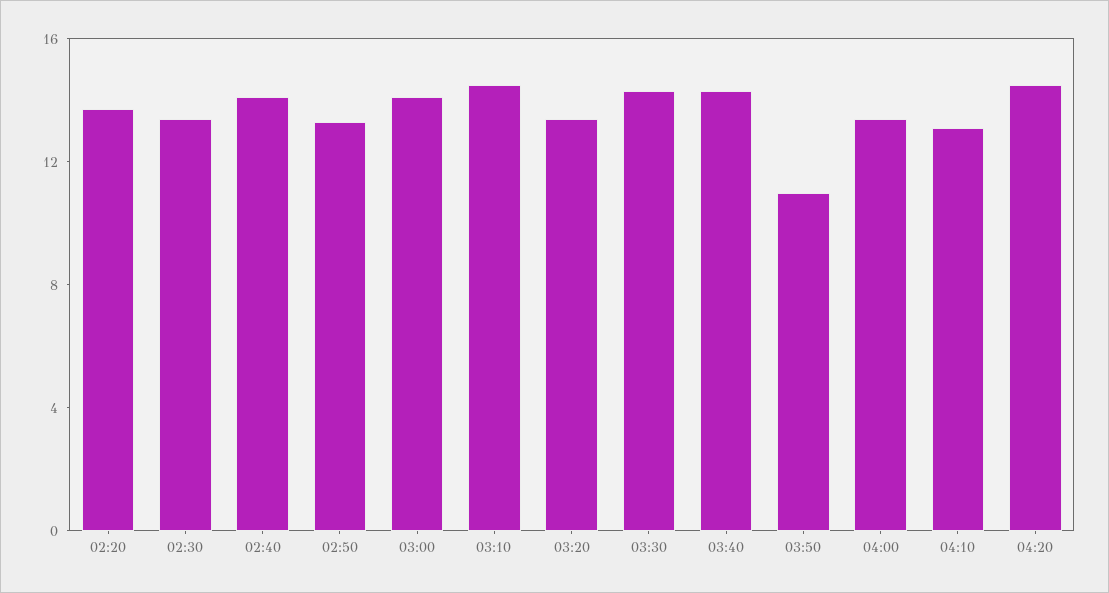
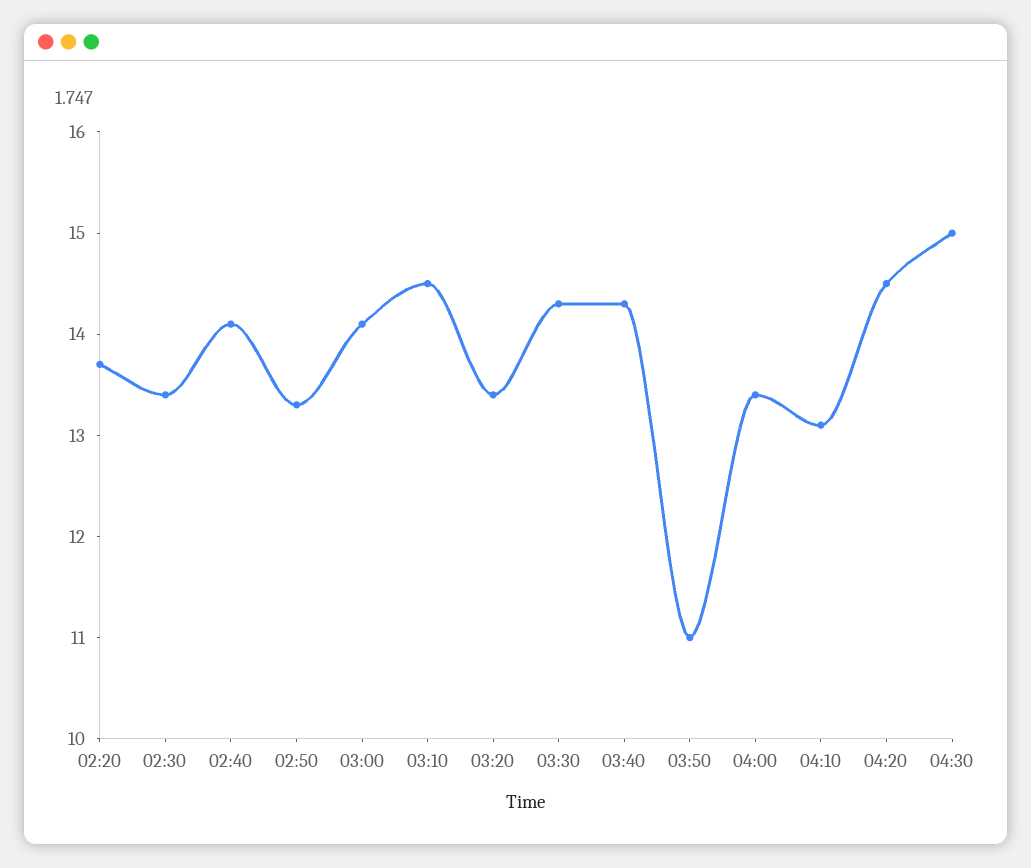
04:30: none -> 15

